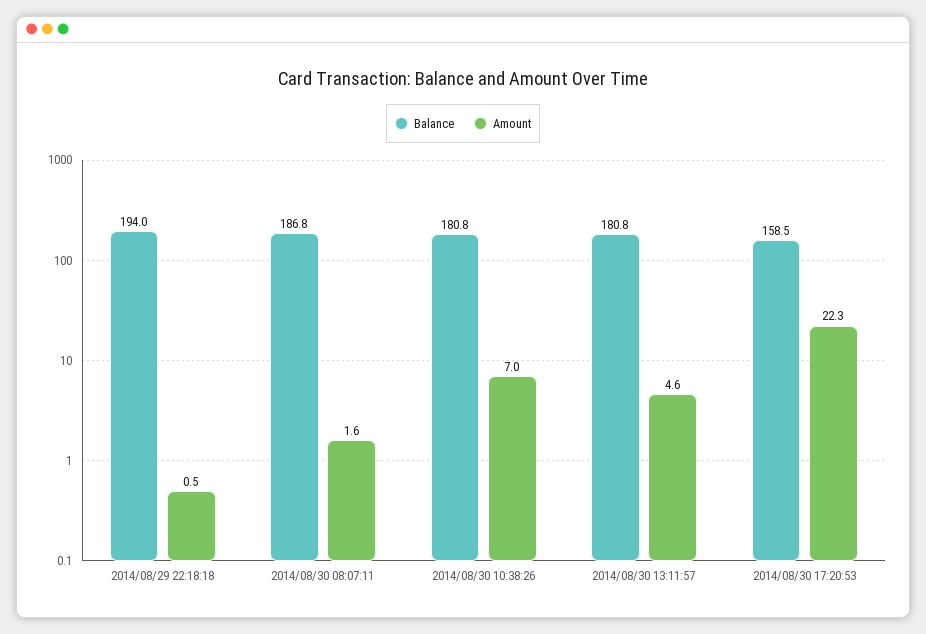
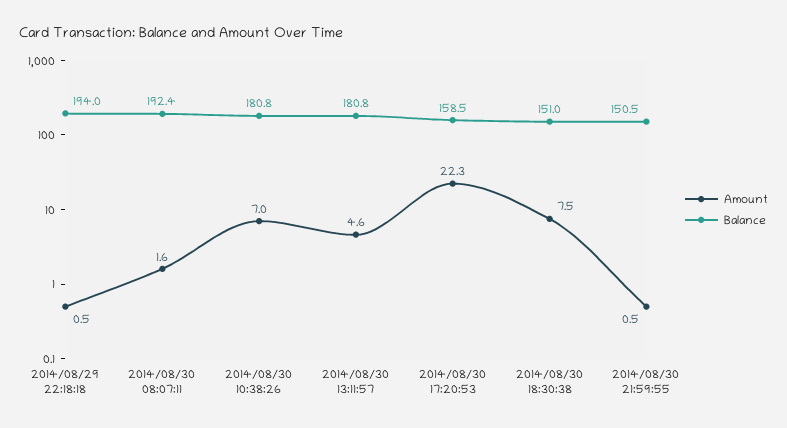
Balance, 2014/08/30 08:07:11: 186.8 -> 192.4
Amount, 2014/08/30 18:30:38: none -> 7.5
Balance, 2014/08/30 18:30:38: none -> 151
Amount, 2014/08/30 21:59:55: none -> 0.5
Balance, 2014/08/30 21:59:55: none -> 150.5

